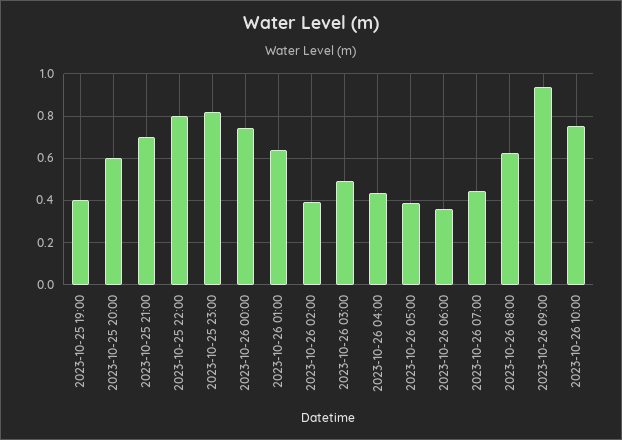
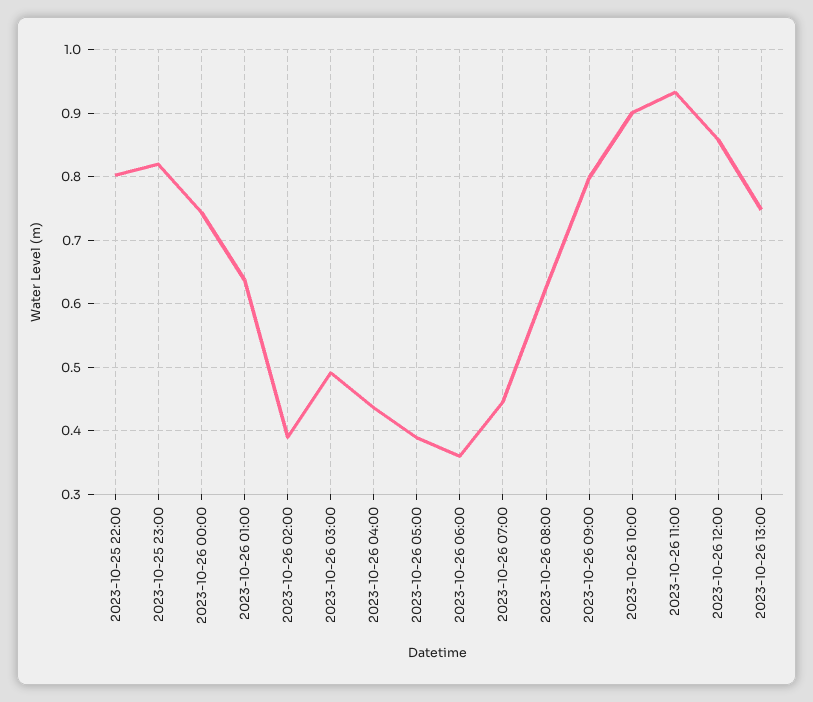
2023-10-25 19:00: 0.4 -> none
2023-10-25 20:00: 0.6 -> none
2023-10-25 21:00: 0.7 -> none
2023-10-26 09:00: 0.95 -> 0.8
2023-10-26 10:00: 0.75 -> 0.9
2023-10-26 11:00: none -> 0.93
2023-10-26 12:00: none -> 0.86
2023-10-26 13:00: none -> 0.75

